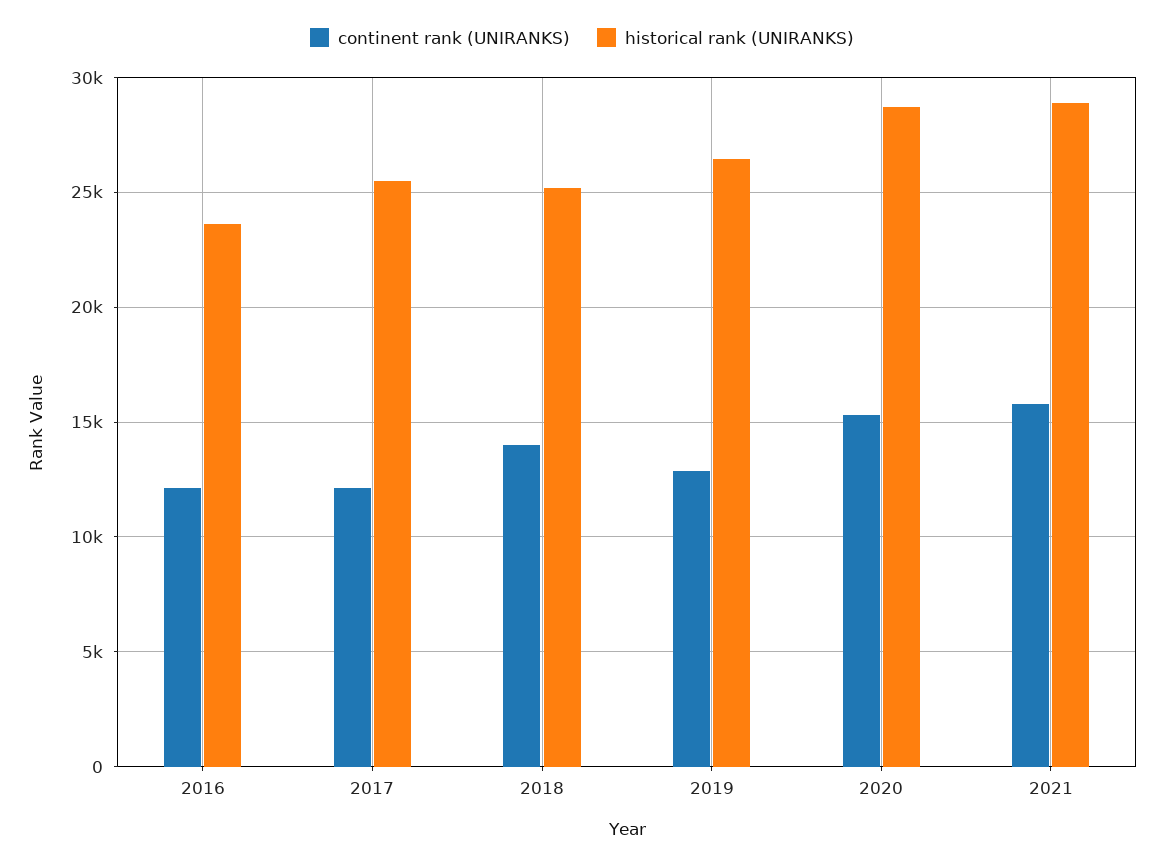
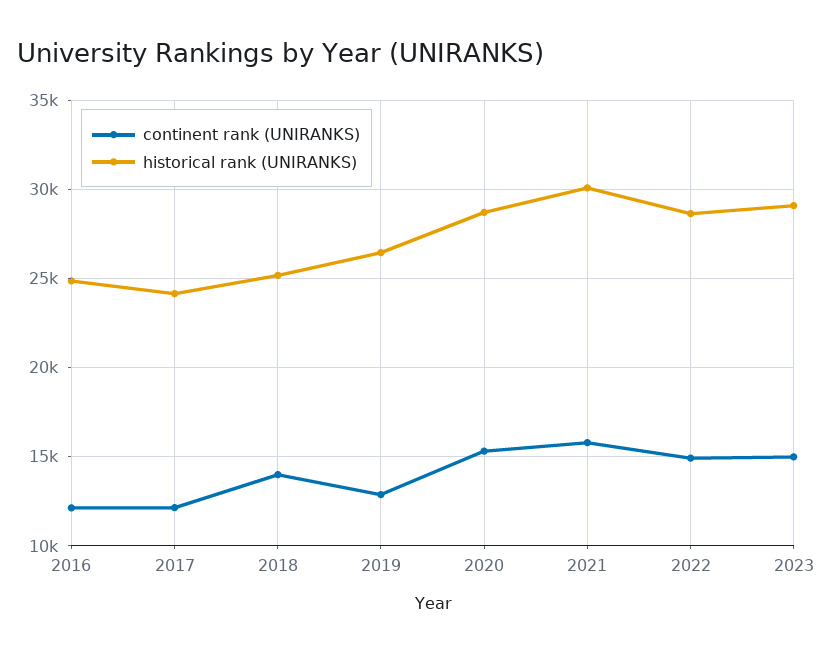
historical rank (UNIRANKS), 2016: 23500 -> 25000
historical rank (UNIRANKS), 2017: 25500 -> 24000
historical rank (UNIRANKS), 2021: 29000 -> 30000
continent rank (UNIRANKS), 2022: none -> 15000
historical rank (UNIRANKS), 2022: none -> 28500
continent rank (UNIRANKS), 2023: none -> 15000
historical rank (UNIRANKS), 2023: none -> 29000

